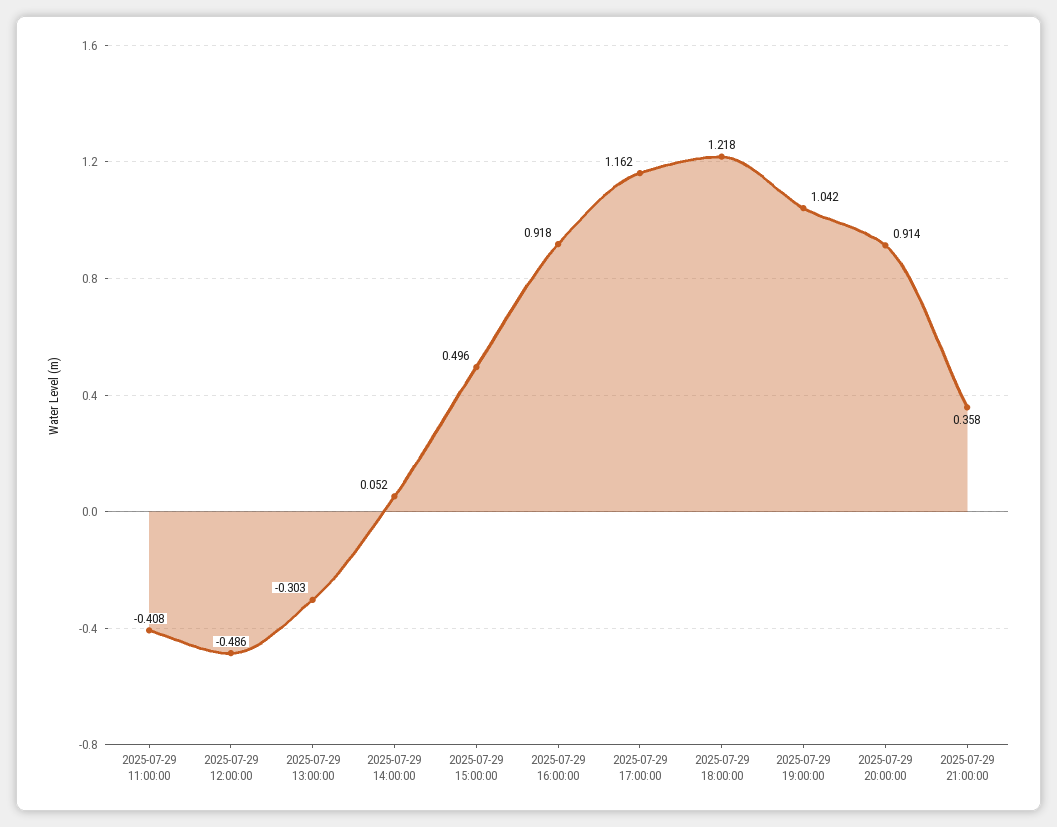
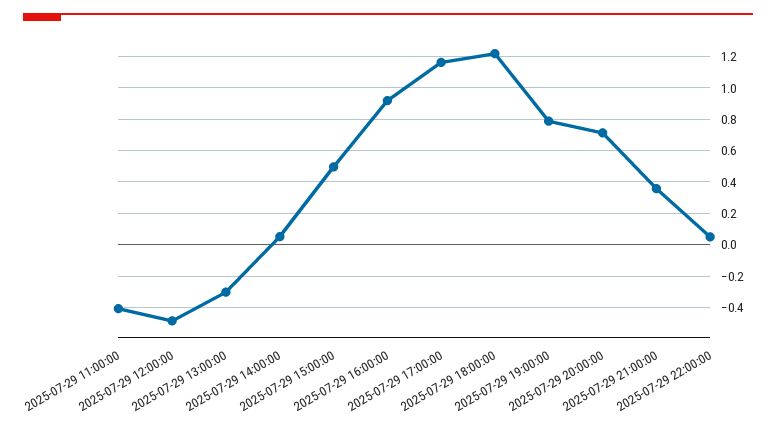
2025-07-29 19:00:00: 1.042 -> 0.8
2025-07-29 20:00:00: 0.914 -> 0.7
2025-07-29 22:00:00: none -> 0.05

